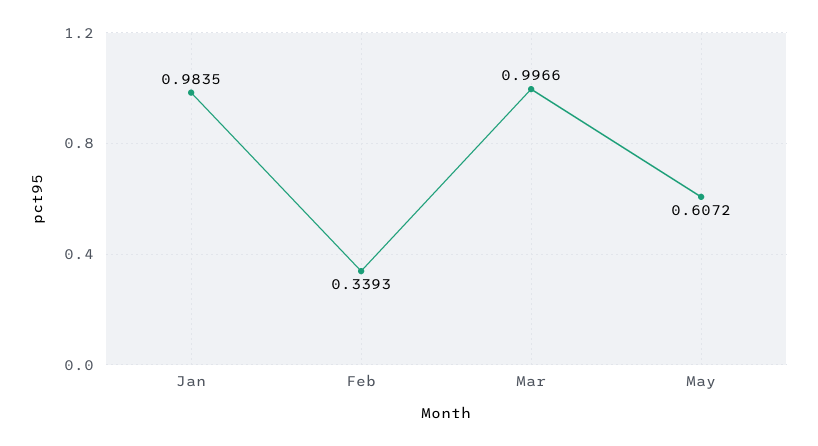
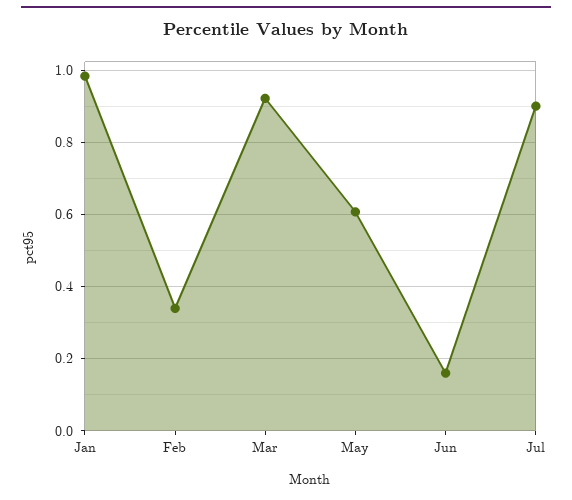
Mar: 0.9966 -> 0.92
Jun: none -> 0.16
Jul: none -> 0.9

